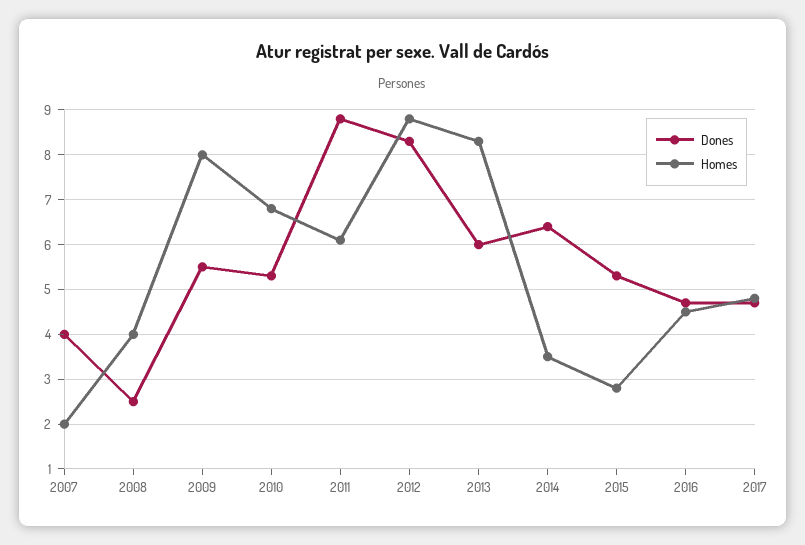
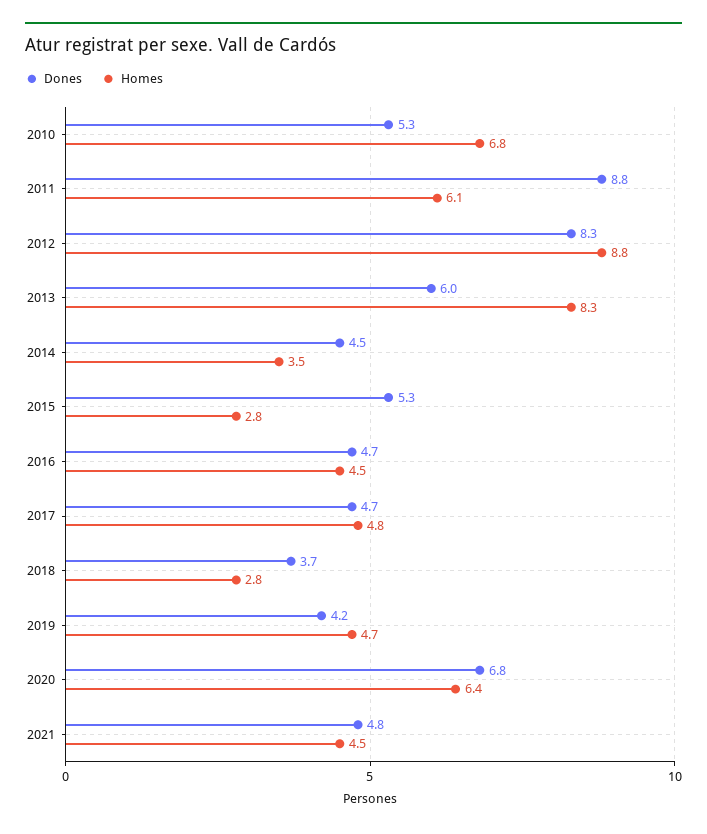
Dones, 2007: 4 -> none
Homes, 2007: 2 -> none
Dones, 2008: 2.5 -> none
Homes, 2008: 4 -> none
Dones, 2009: 5.5 -> none
Homes, 2009: 8 -> none
Dones, 2014: 6.5 -> 4.5
Dones, 2018: none -> 3.7
Homes, 2018: none -> 2.8
Dones, 2019: none -> 4.2
Homes, 2019: none -> 4.7
Dones, 2020: none -> 6.8
Homes, 2020: none -> 6.4
Dones, 2021: none -> 4.8
Homes, 2021: none -> 4.5

